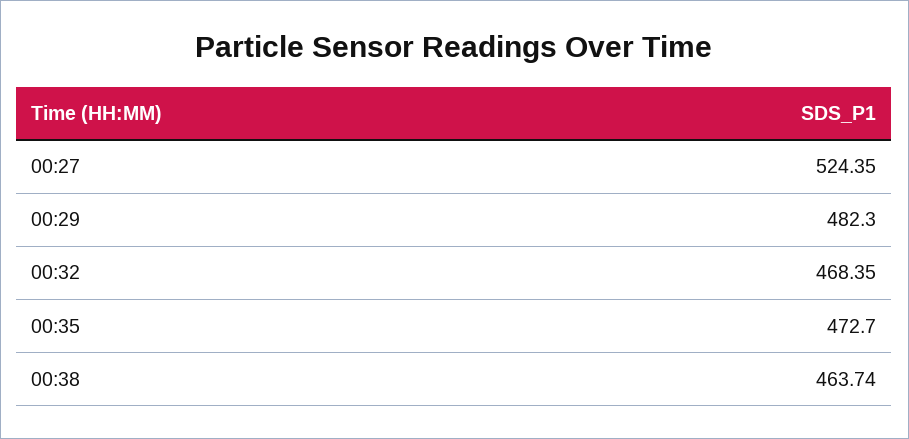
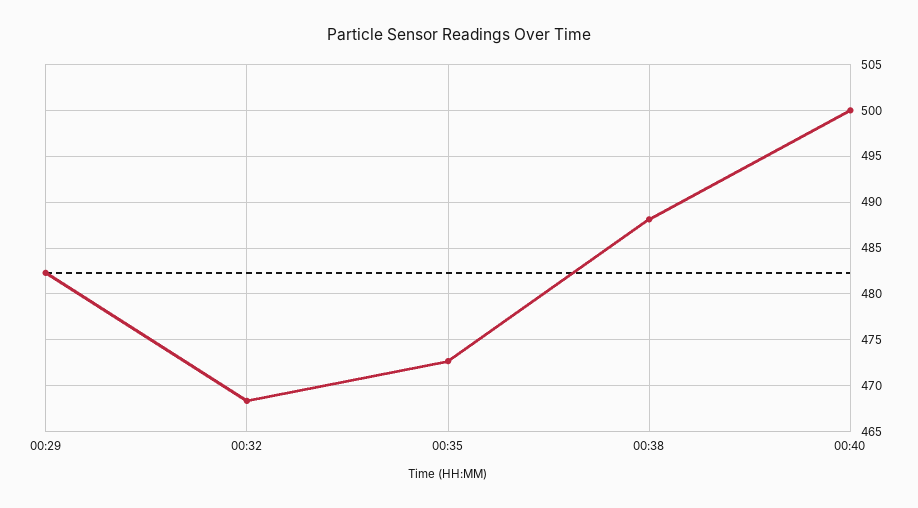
00:27: 524.35 -> none
00:38: 463.74 -> 488
00:40: none -> 500

